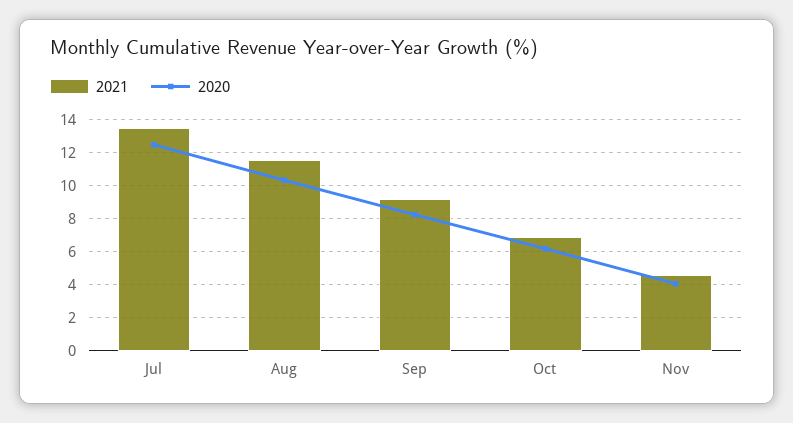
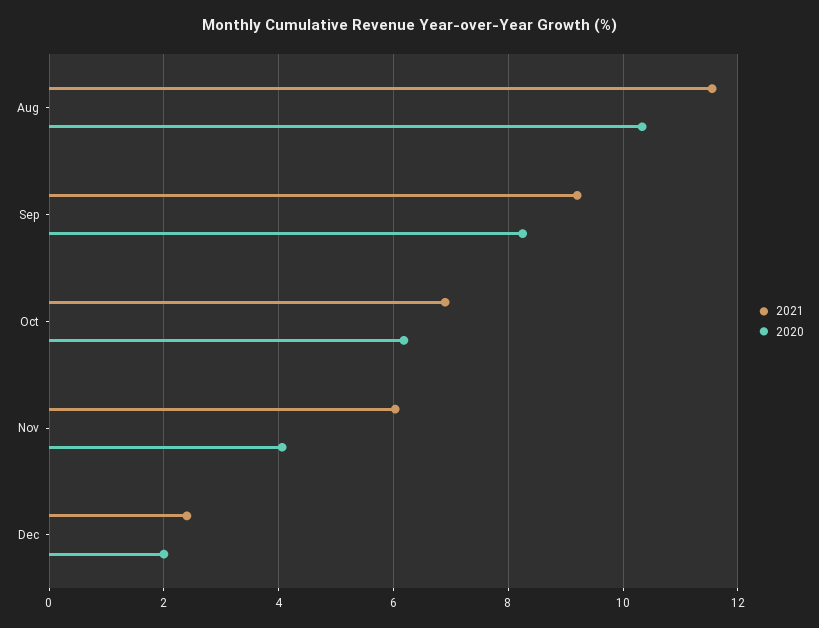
2021, Jul: 13.5 -> none
2020, Jul: 12.5 -> none
2021, Nov: 4.5 -> 6
2021, Dec: none -> 2.4
2020, Dec: none -> 2

